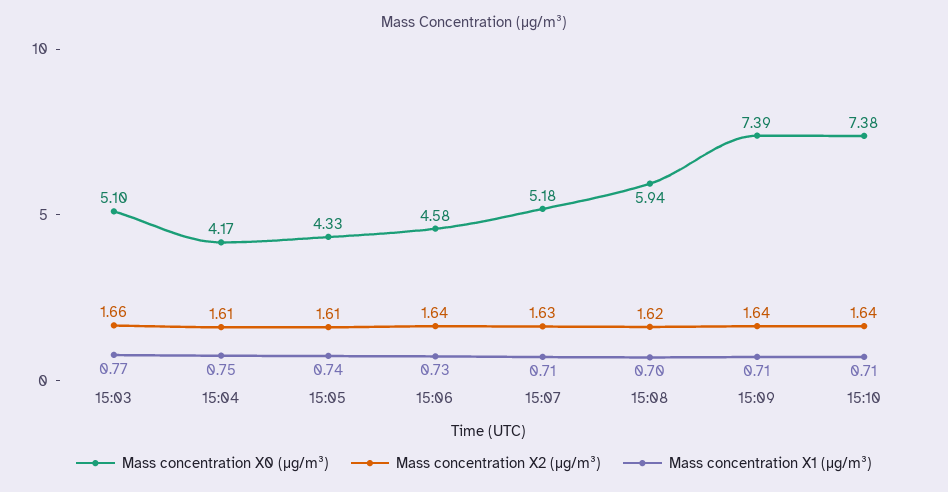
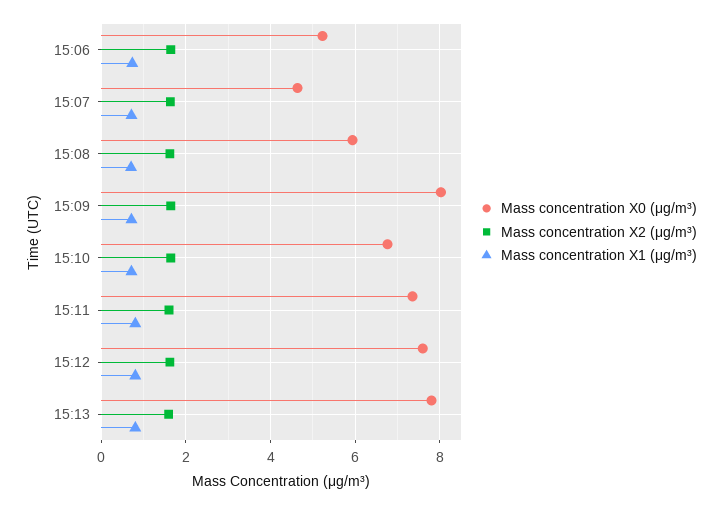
Mass concentration X0 (μg/m³), 15:03: 5.1 -> none
Mass concentration X2 (μg/m³), 15:03: 1.66 -> none
Mass concentration X1 (μg/m³), 15:03: 0.77 -> none
Mass concentration X0 (μg/m³), 15:04: 4.17 -> none
Mass concentration X2 (μg/m³), 15:04: 1.61 -> none
Mass concentration X1 (μg/m³), 15:04: 0.75 -> none
Mass concentration X0 (μg/m³), 15:05: 4.33 -> none
Mass concentration X2 (μg/m³), 15:05: 1.61 -> none
Mass concentration X1 (μg/m³), 15:05: 0.74 -> none
Mass concentration X0 (μg/m³), 15:06: 4.58 -> 5.2
Mass concentration X0 (μg/m³), 15:07: 5.18 -> 4.6
Mass concentration X0 (μg/m³), 15:09: 7.39 -> 8
Mass concentration X0 (μg/m³), 15:10: 7.38 -> 6.8
Mass concentration X0 (μg/m³), 15:11: none -> 7.4
Mass concentration X2 (μg/m³), 15:11: none -> 1.6
Mass concentration X1 (μg/m³), 15:11: none -> 0.8
Mass concentration X0 (μg/m³), 15:12: none -> 7.6
Mass concentration X2 (μg/m³), 15:12: none -> 1.6
Mass concentration X1 (μg/m³), 15:12: none -> 0.8
Mass concentration X0 (μg/m³), 15:13: none -> 7.8
Mass concentration X2 (μg/m³), 15:13: none -> 1.6
Mass concentration X1 (μg/m³), 15:13: none -> 0.8

